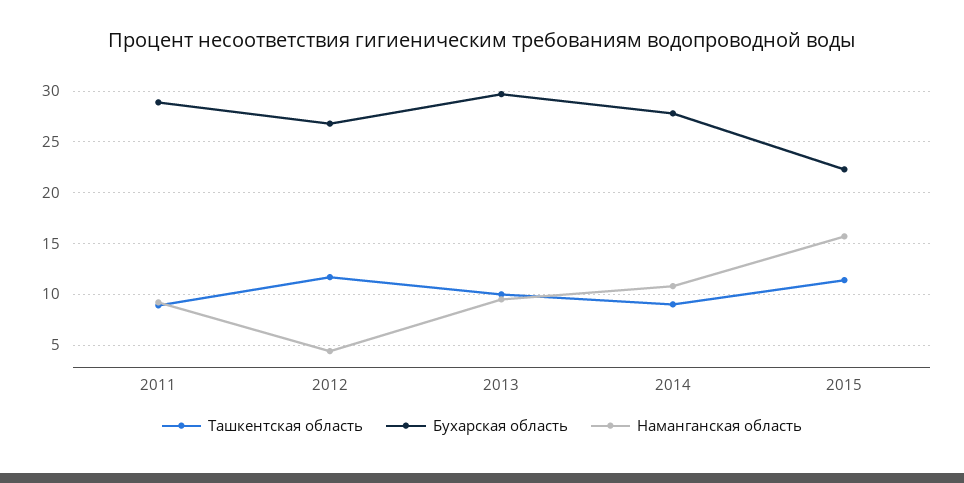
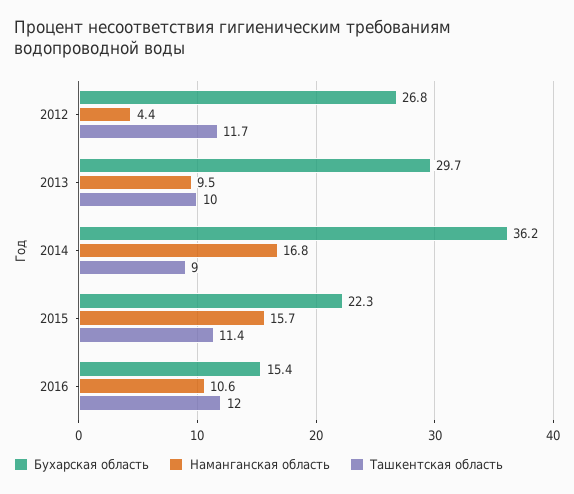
Ташкентская область, 2011: 9 -> none
Бухарская область, 2011: 29 -> none
Наманганская область, 2011: 9 -> none
Бухарская область, 2014: 28 -> 36.2
Наманганская область, 2014: 11 -> 16.8
Бухарская область, 2016: none -> 15.4
Наманганская область, 2016: none -> 10.6
Ташкентская область, 2016: none -> 12

